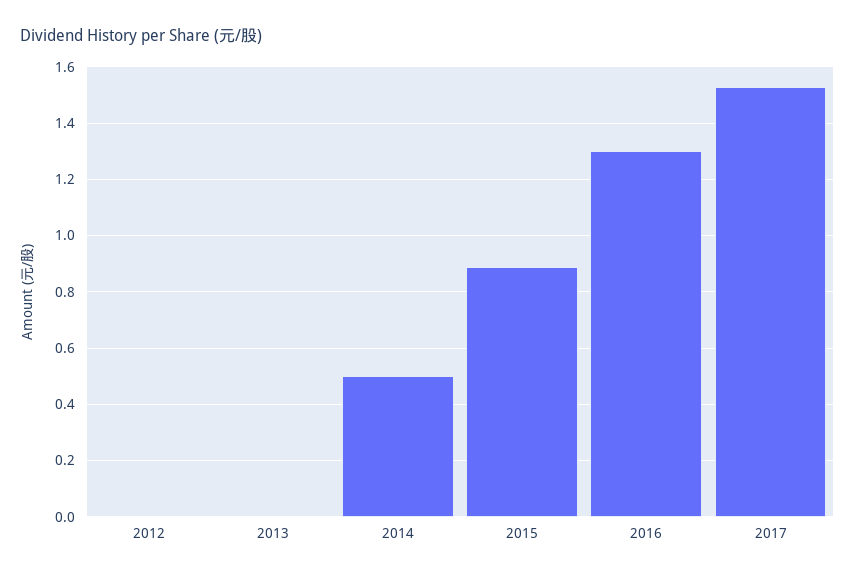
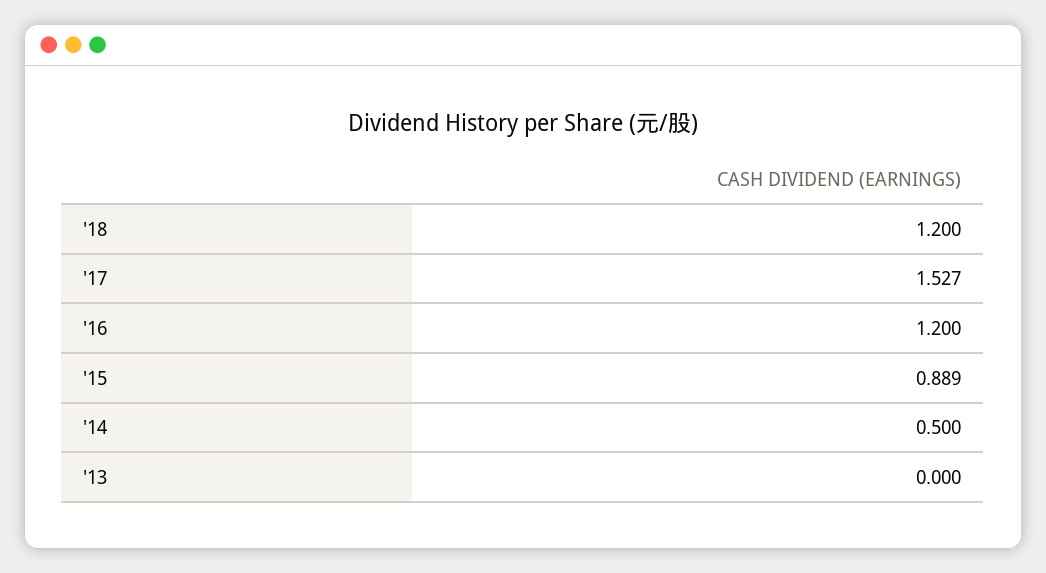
2012: 0 -> none
2016: 1.3 -> 1.2
'18: none -> 1.2

